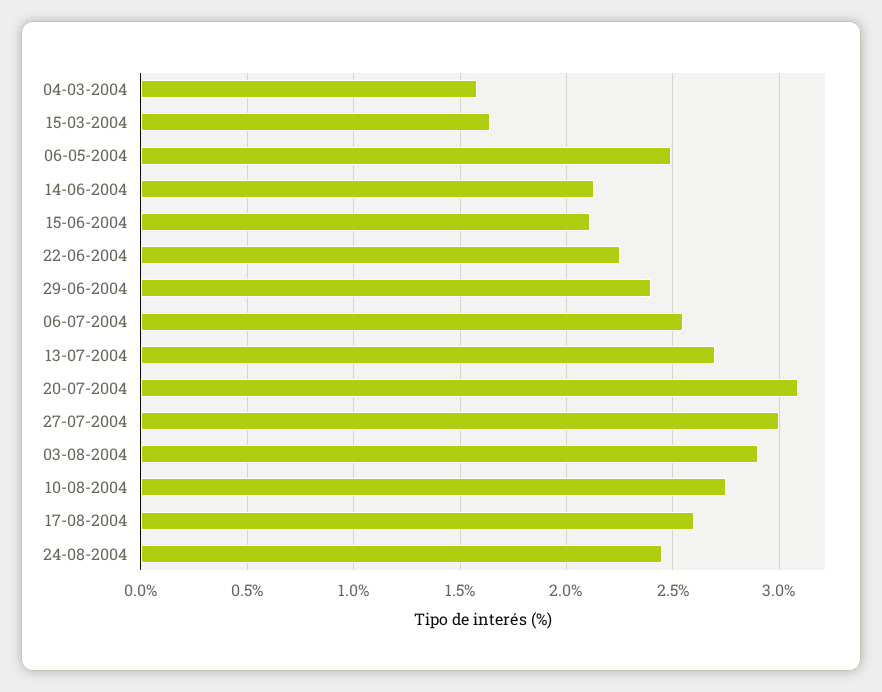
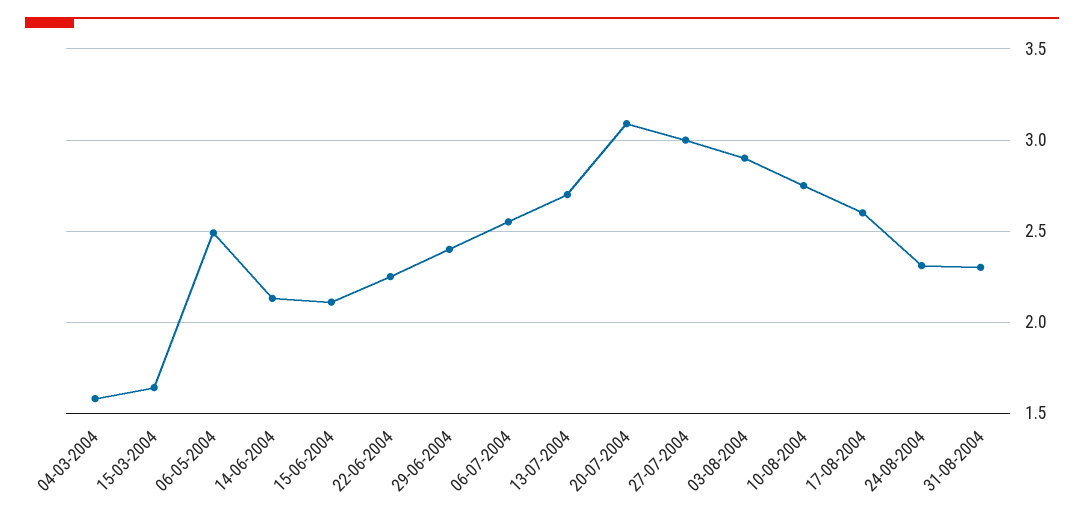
24-08-2004: 2.45 -> 2.3
31-08-2004: none -> 2.3

